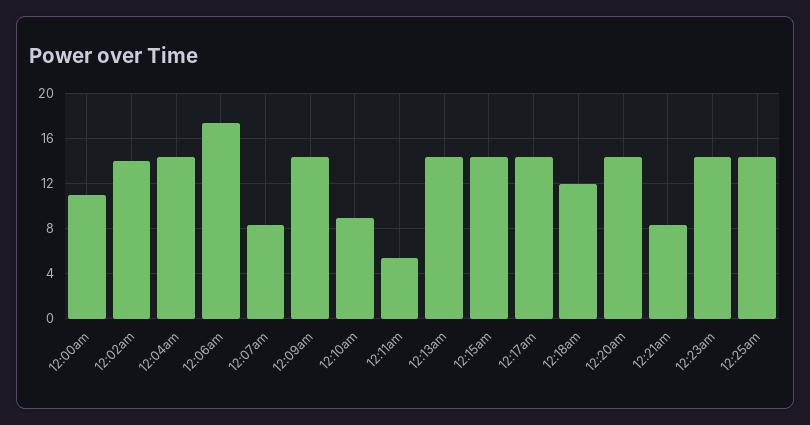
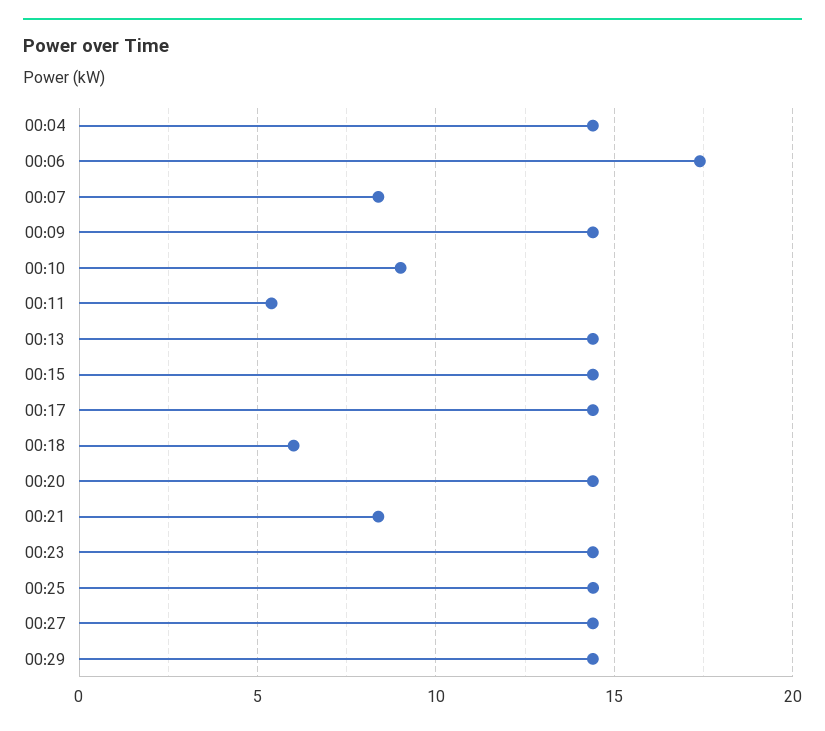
12:00am: 11 -> none
12:02am: 14 -> none
12:18am: 12 -> 6
00:27: none -> 14.5
00:29: none -> 14.5

